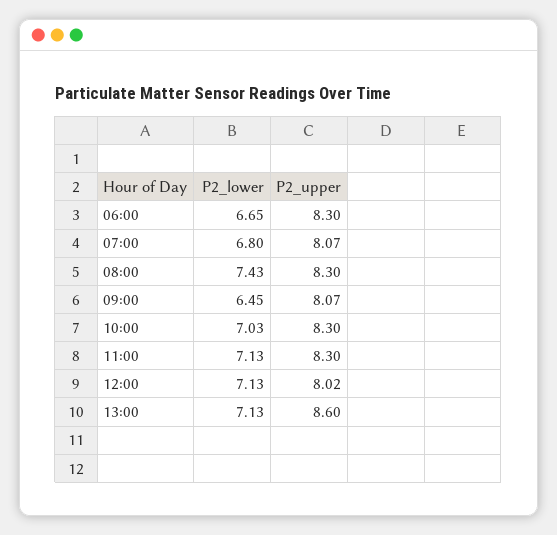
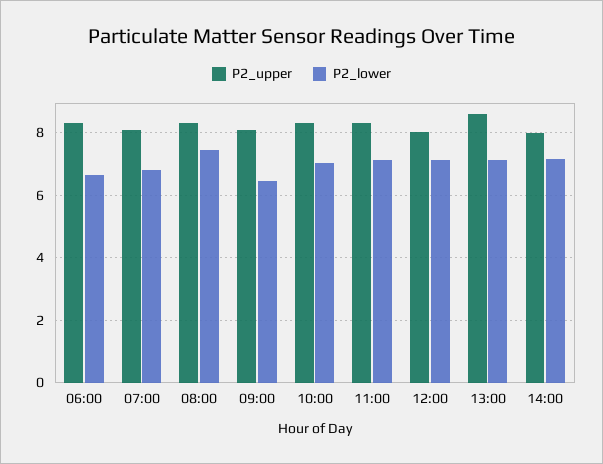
P2_upper, 14:00: none -> 8
P2_lower, 14:00: none -> 7.2

